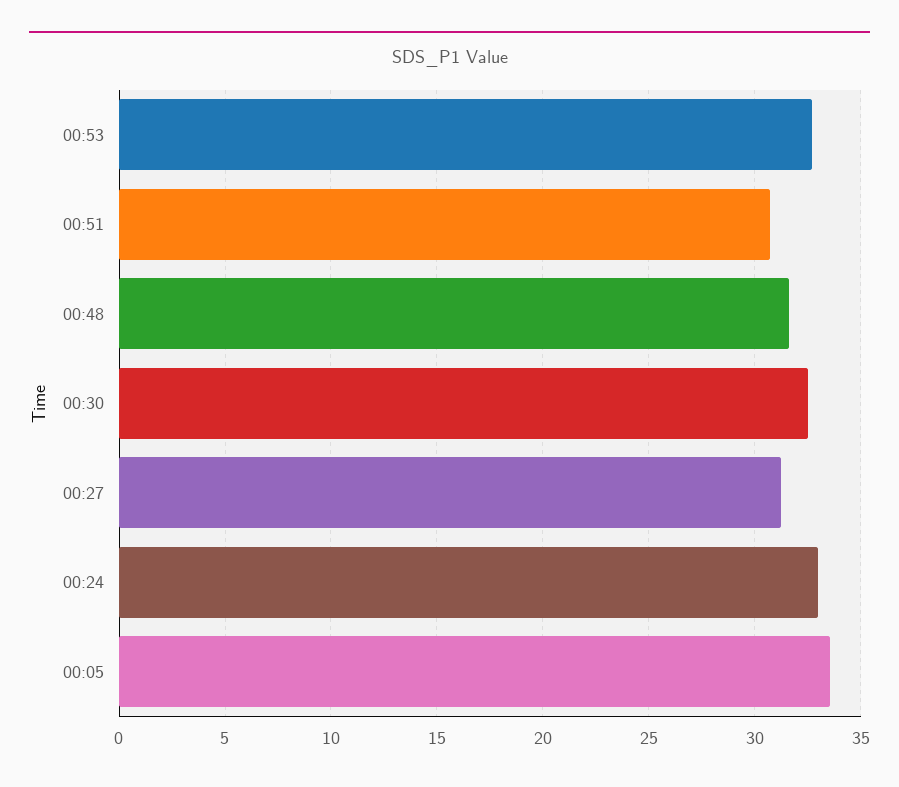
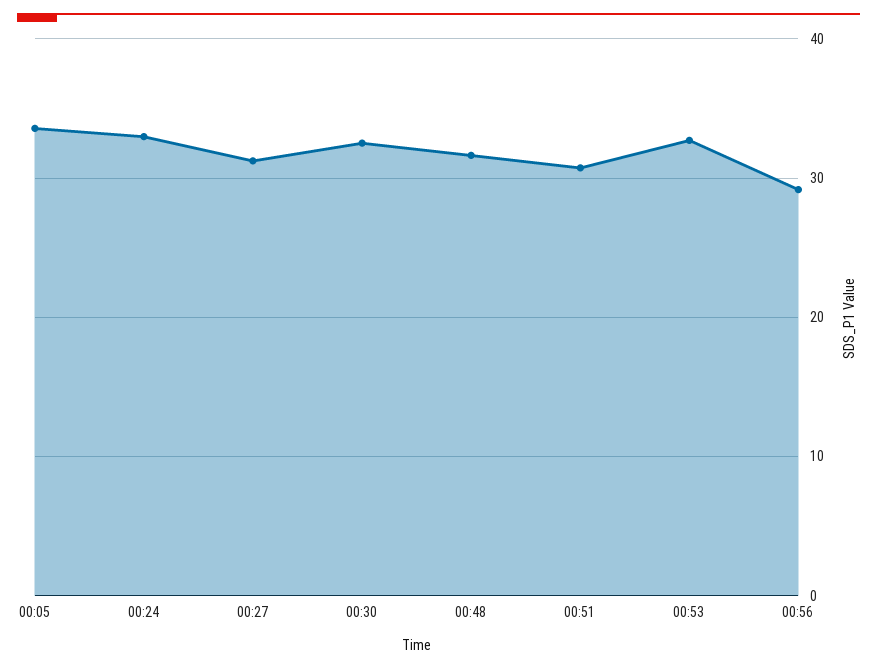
00:56: none -> 29

